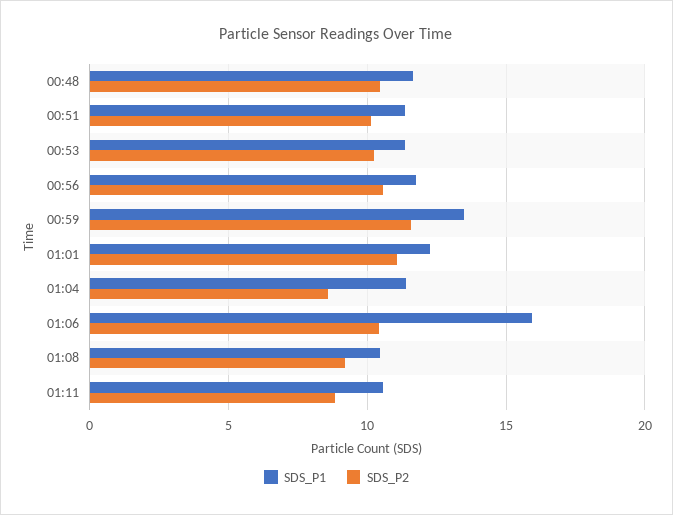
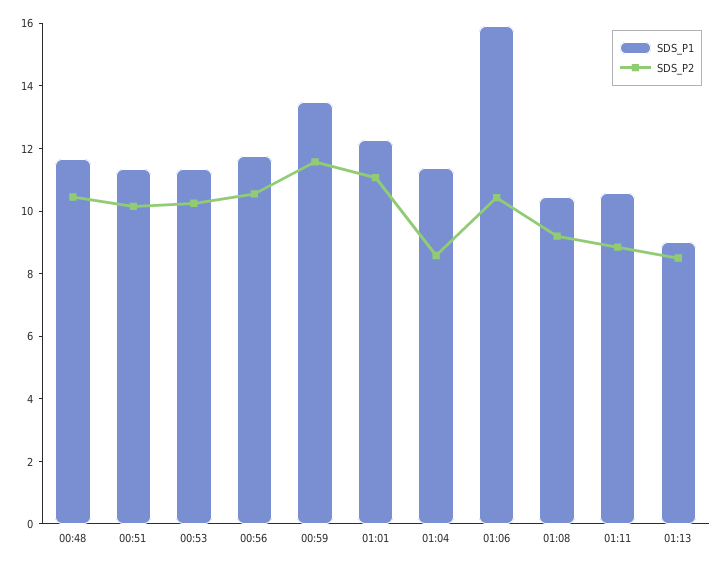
SDS_P1, 01:13: none -> 9
SDS_P2, 01:13: none -> 8.5

